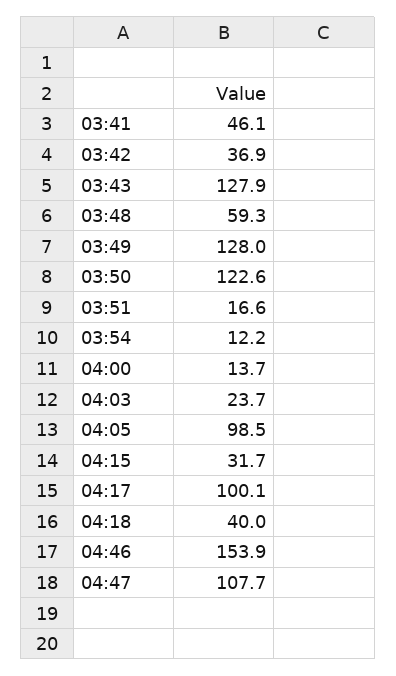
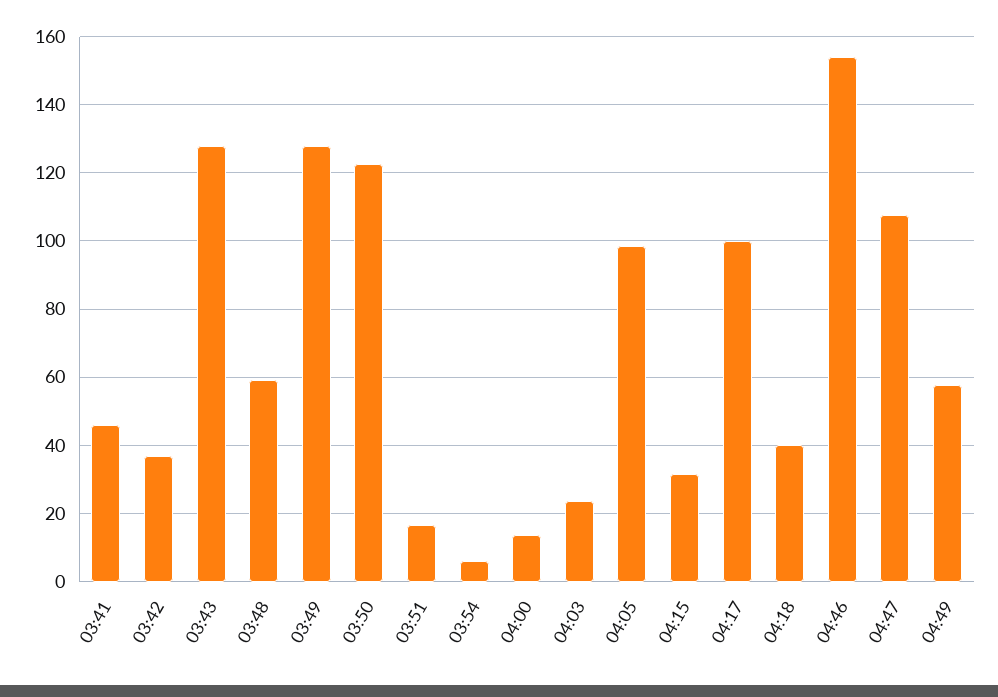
03:54: 12.2 -> 6
04:49: none -> 58

